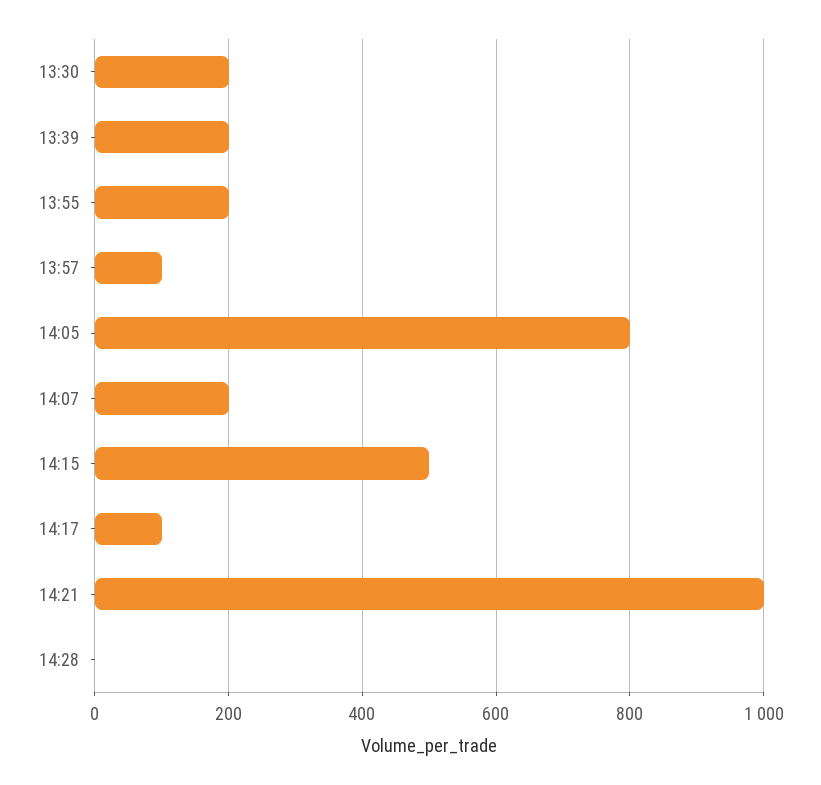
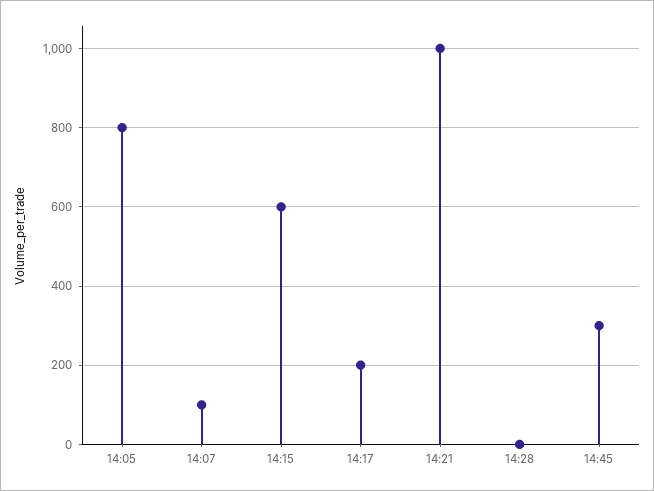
13:30: 200 -> none
13:39: 200 -> none
13:55: 200 -> none
13:57: 100 -> none
14:07: 200 -> 100
14:15: 500 -> 600
14:17: 100 -> 200
14:45: none -> 300

